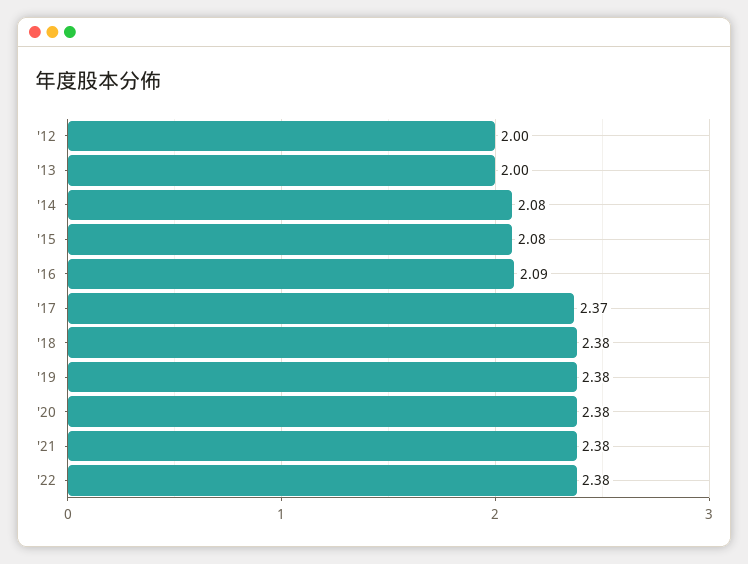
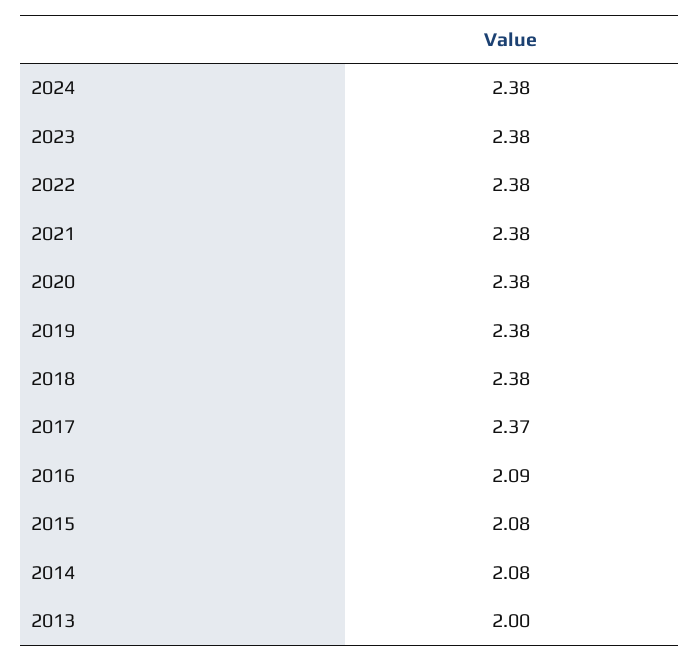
'12: 2 -> none
2024: none -> 2.38
2023: none -> 2.38

